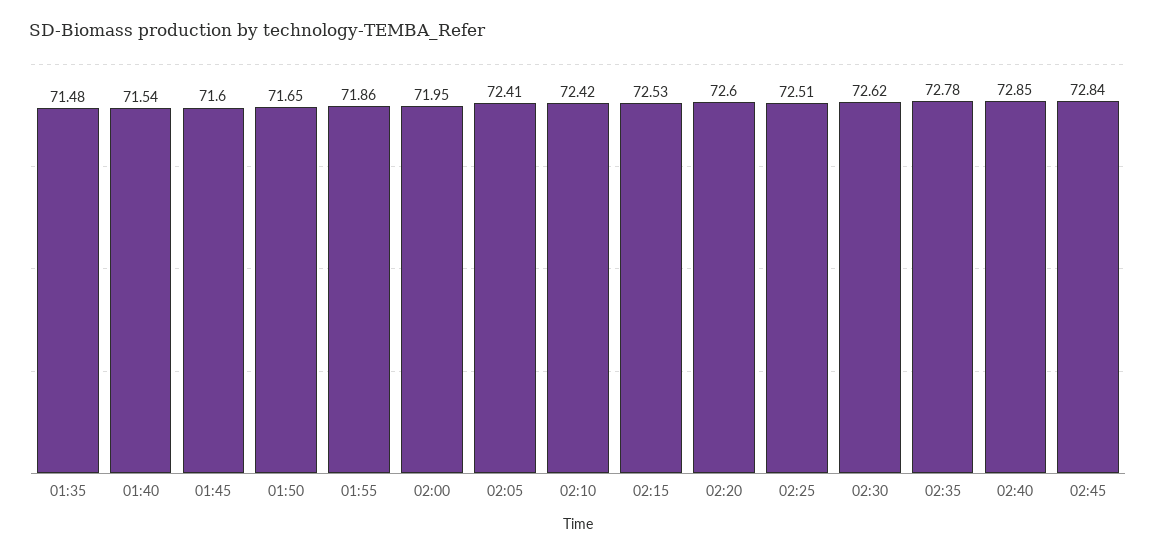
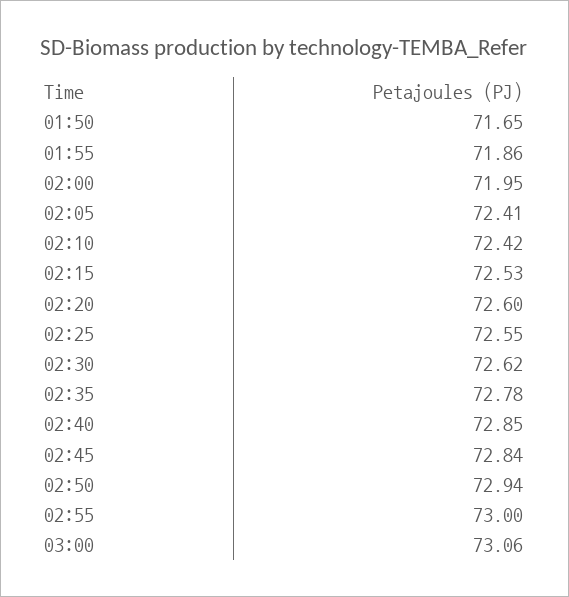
01:35: 71.48 -> none
01:40: 71.54 -> none
01:45: 71.6 -> none
02:25: 72.51 -> 72.55
02:50: none -> 72.94
02:55: none -> 73
03:00: none -> 73.06

